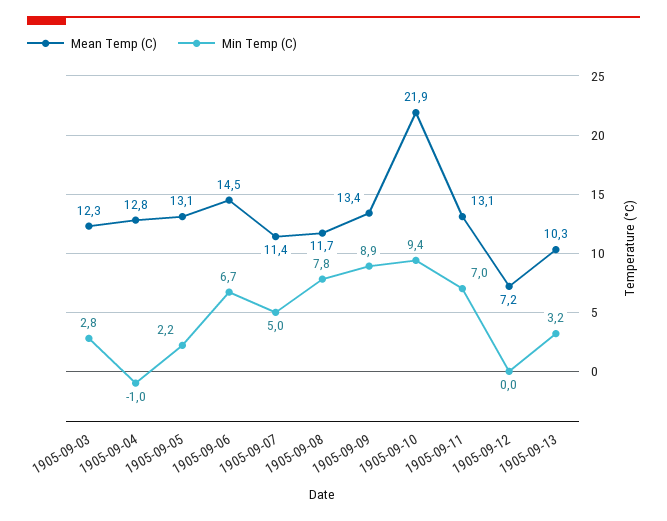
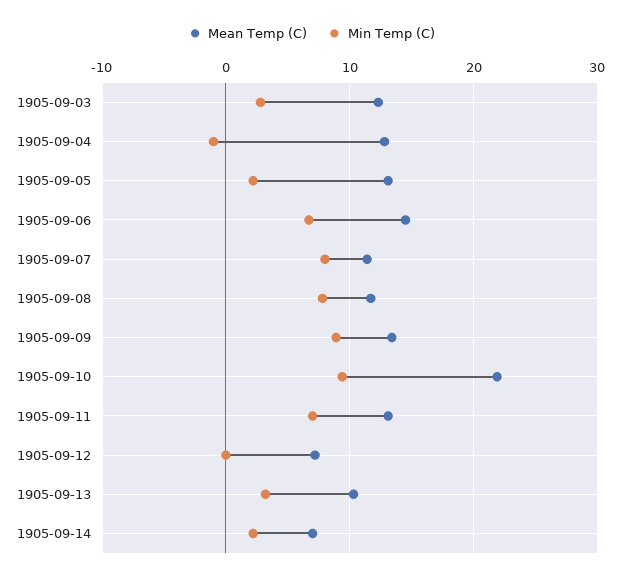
Min Temp (C), 1905-09-07: 5 -> 8
Mean Temp (C), 1905-09-14: none -> 7
Min Temp (C), 1905-09-14: none -> 2

